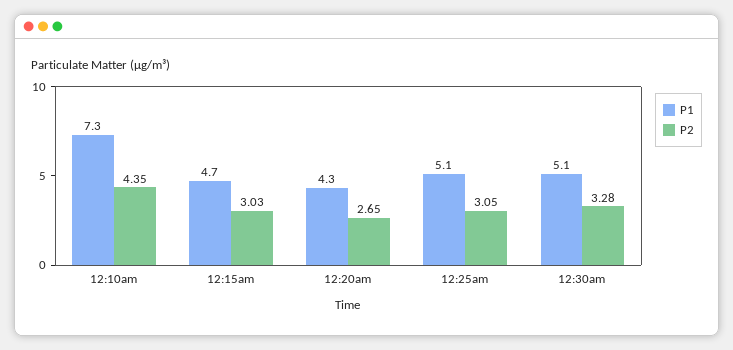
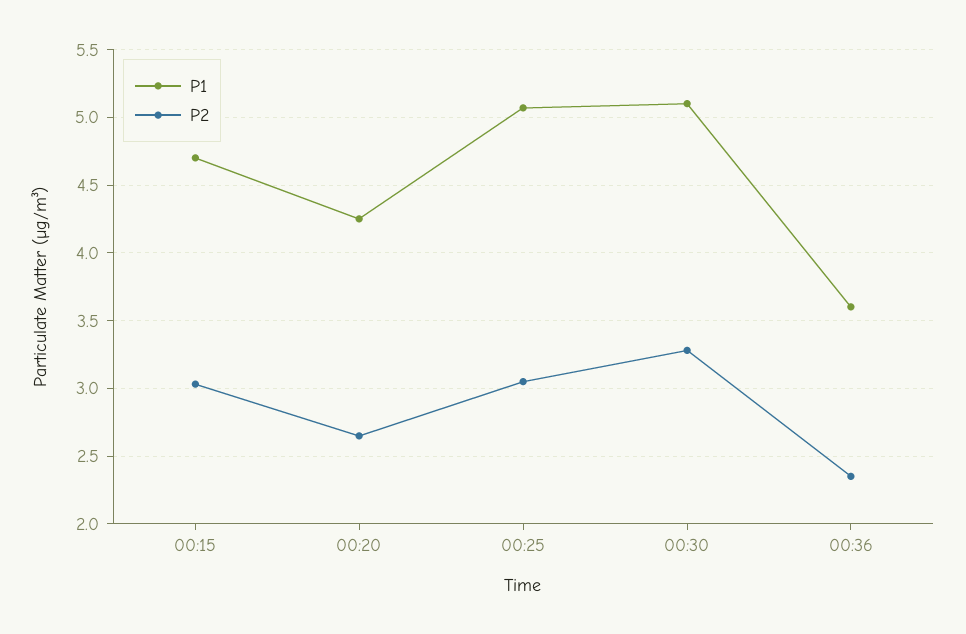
P1, 12:10am: 7.3 -> none
P2, 12:10am: 4.35 -> none
P1, 00:36: none -> 3.6
P2, 00:36: none -> 2.35

